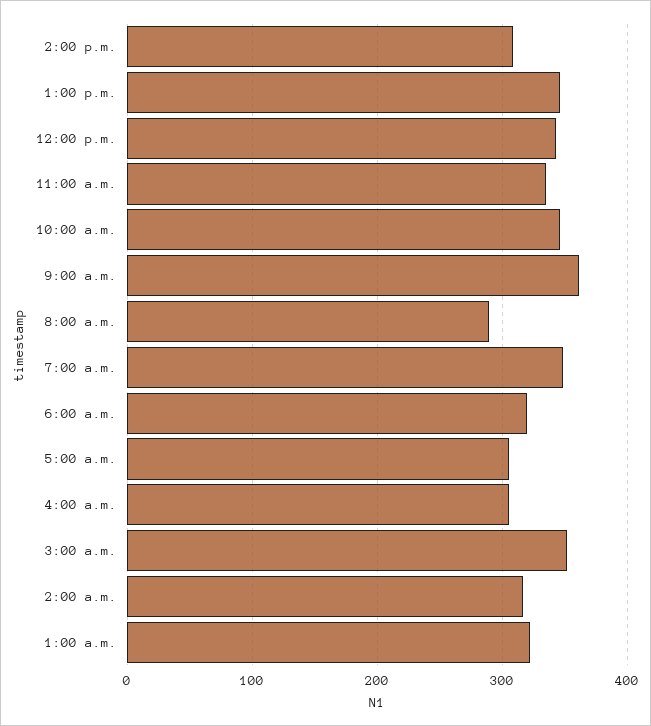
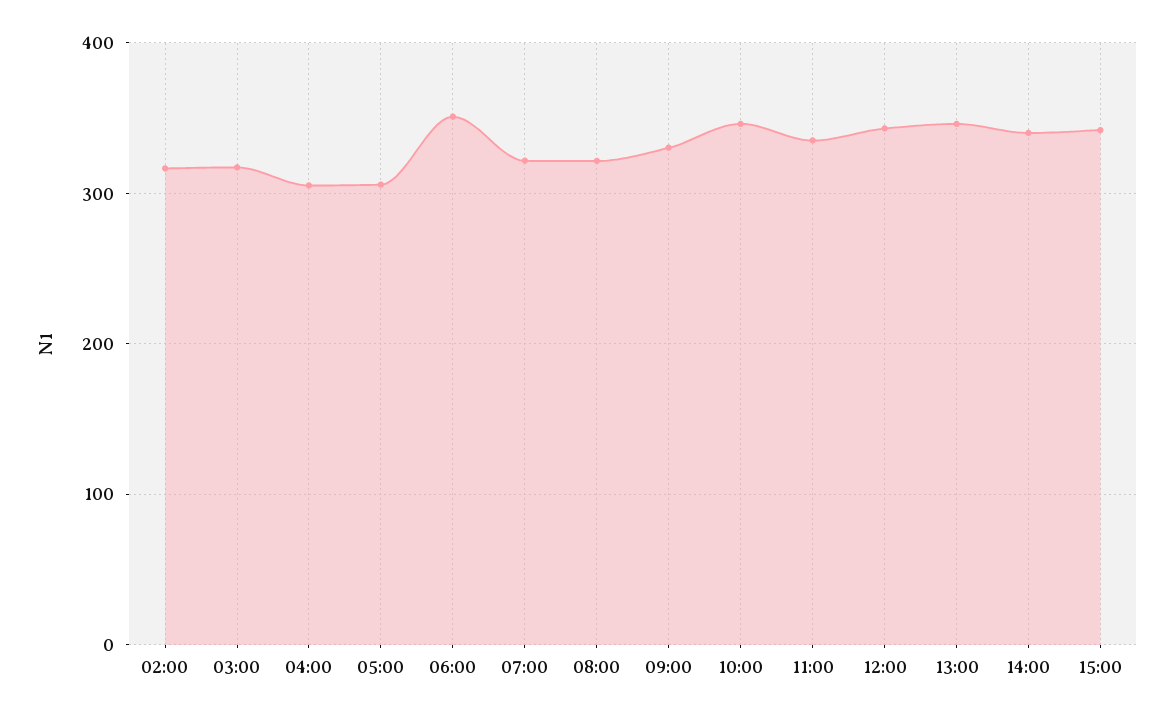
2:00 p.m.: 310 -> 340
9:00 a.m.: 360 -> 330
8:00 a.m.: 290 -> 320
7:00 a.m.: 350 -> 320
6:00 a.m.: 320 -> 350
3:00 a.m.: 350 -> 320
1:00 a.m.: 320 -> none
15:00: none -> 340

